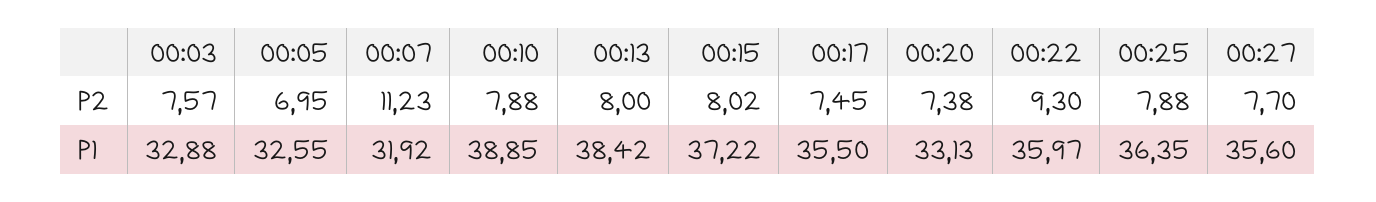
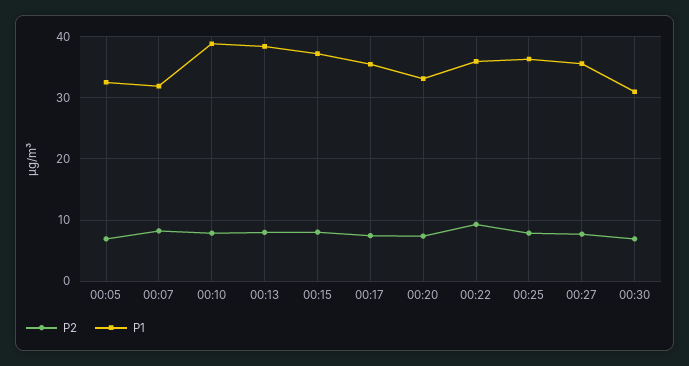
P2, 00:03: 7.57 -> none
P2, 00:07: 11.23 -> 8
P1, 00:03: 32.88 -> none
P2, 00:30: none -> 7
P1, 00:30: none -> 31

